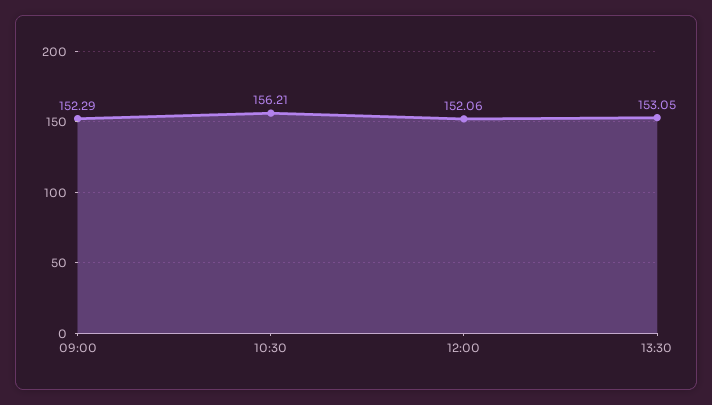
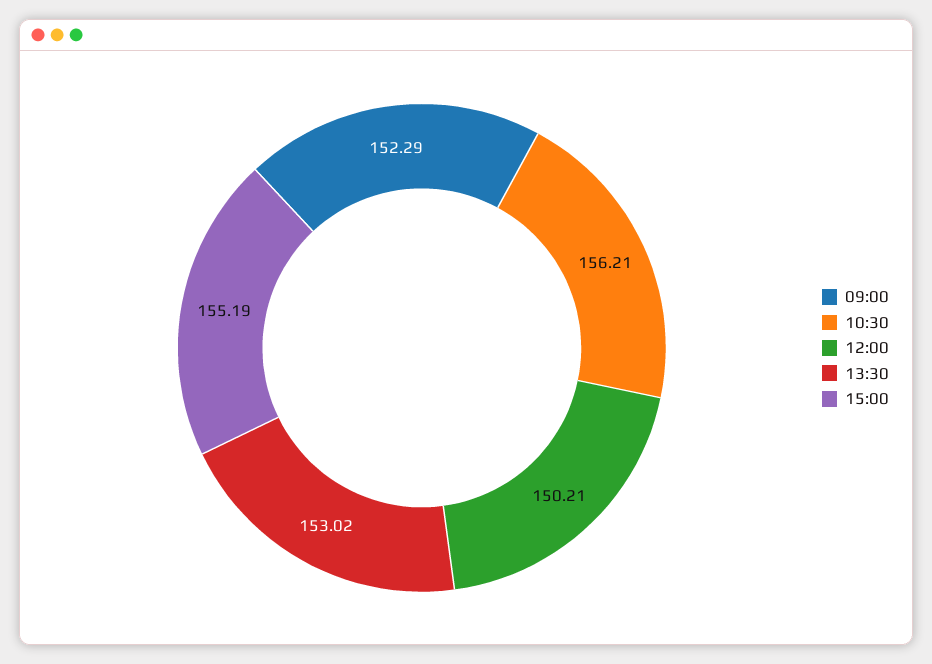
12:00: 152.06 -> 150.21
13:30: 153.05 -> 153.02
15:00: none -> 155.19

